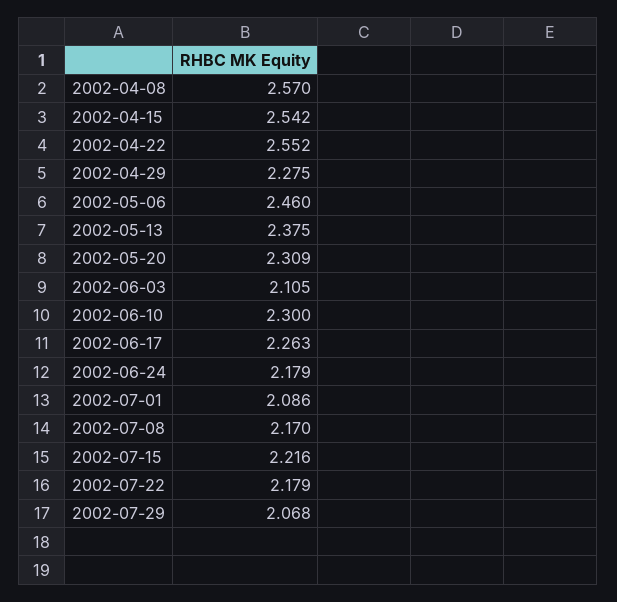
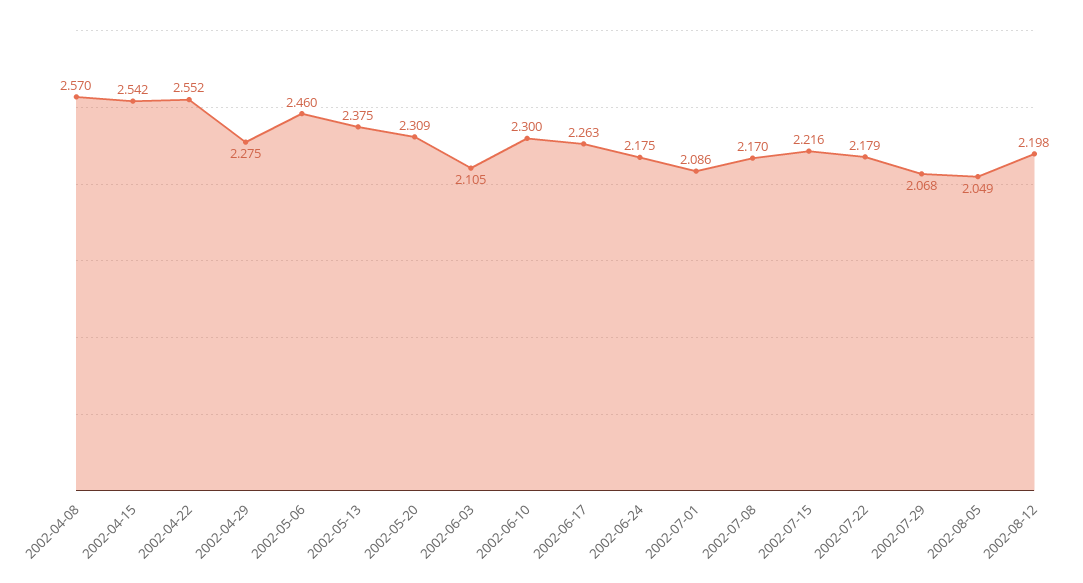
2002-06-24: 2.179 -> 2.175
2002-08-05: none -> 2.049
2002-08-12: none -> 2.198

